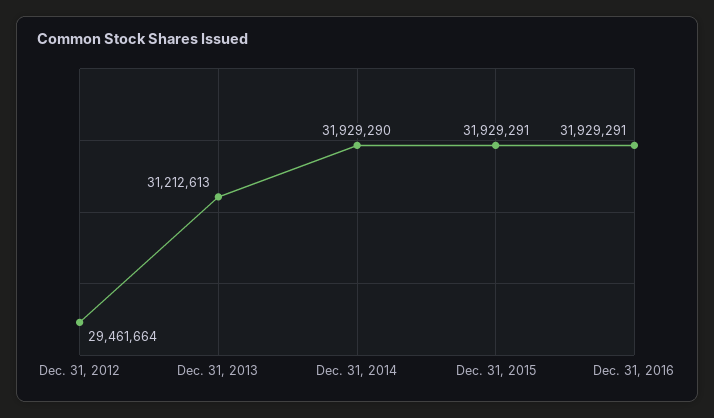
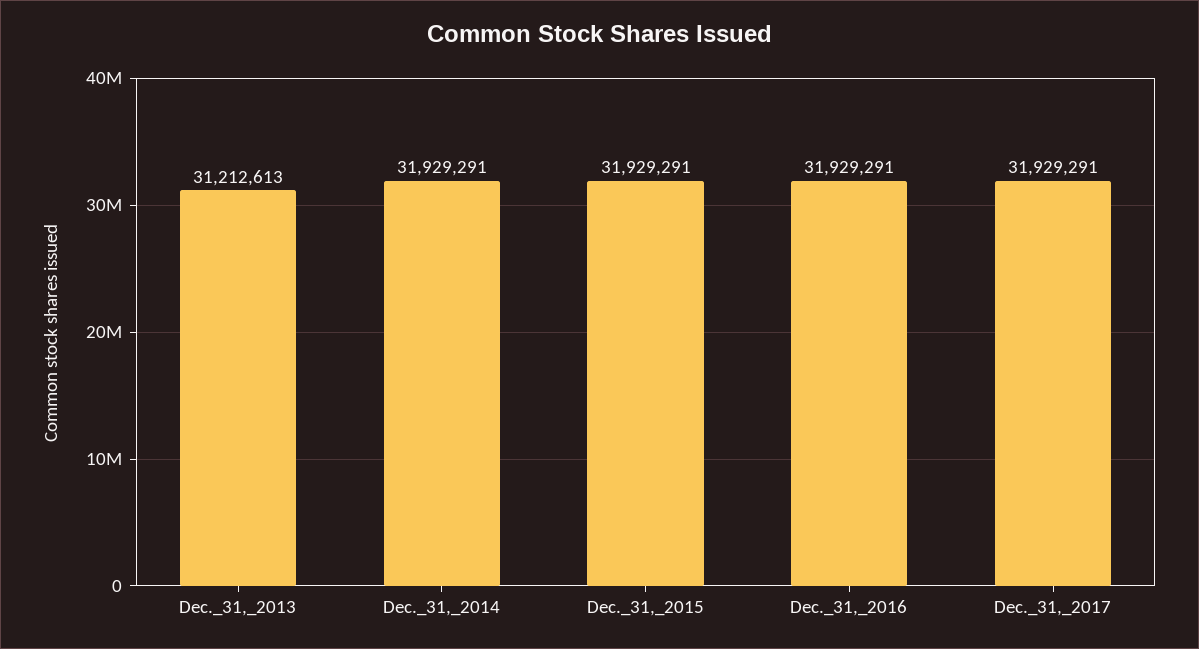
Dec. 31, 2012: 29461664 -> none
Dec. 31, 2014: 31929290 -> 31929291
Dec._31,_2017: none -> 31929291

